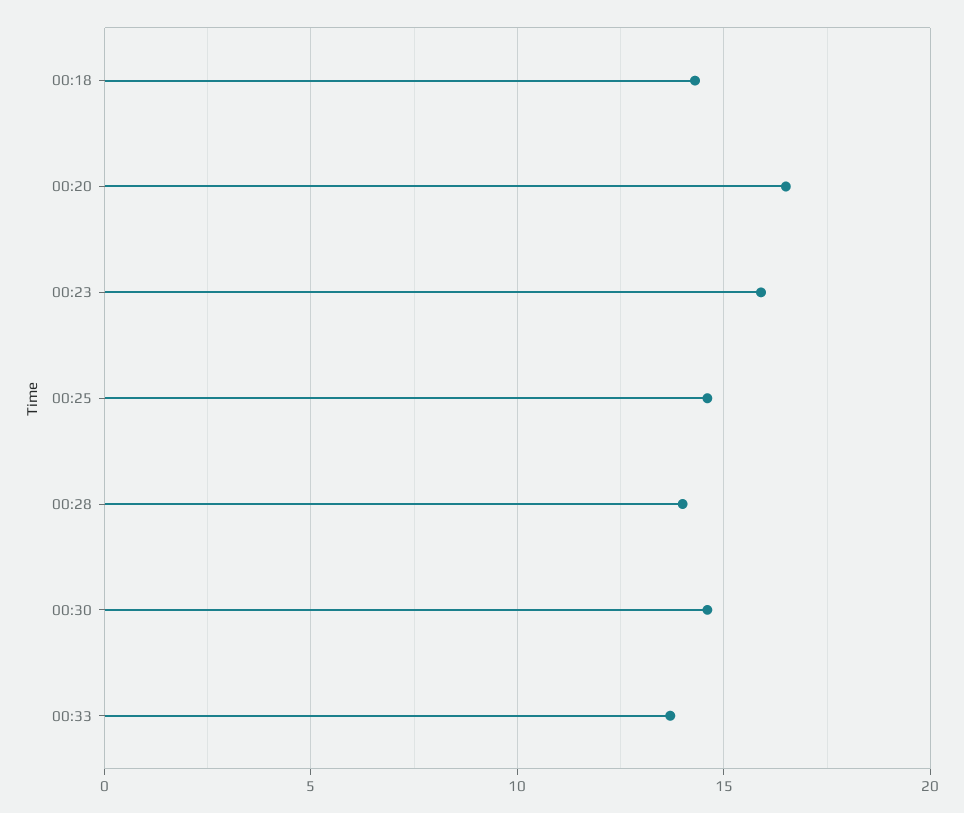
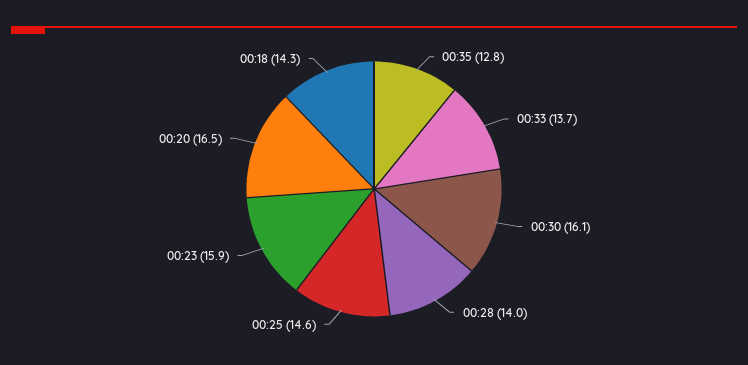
00:30: 14.5 -> 16.1
00:35: none -> 12.8

